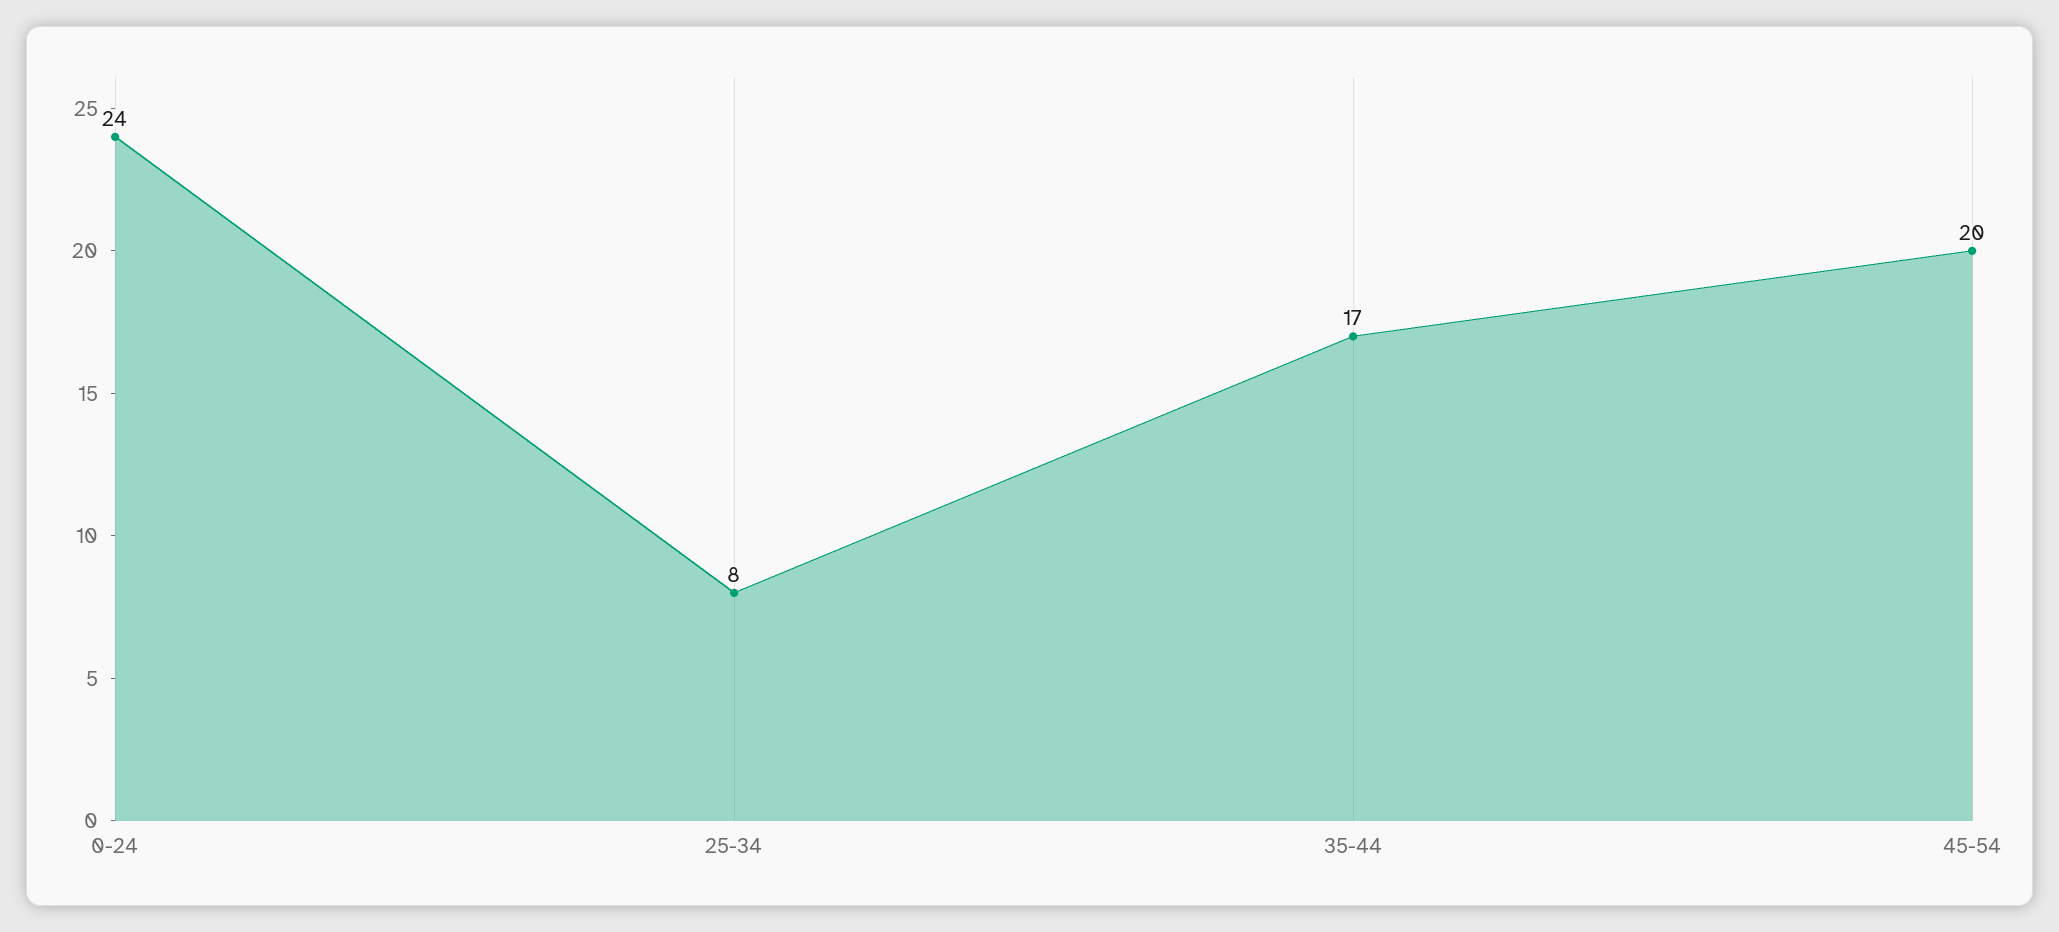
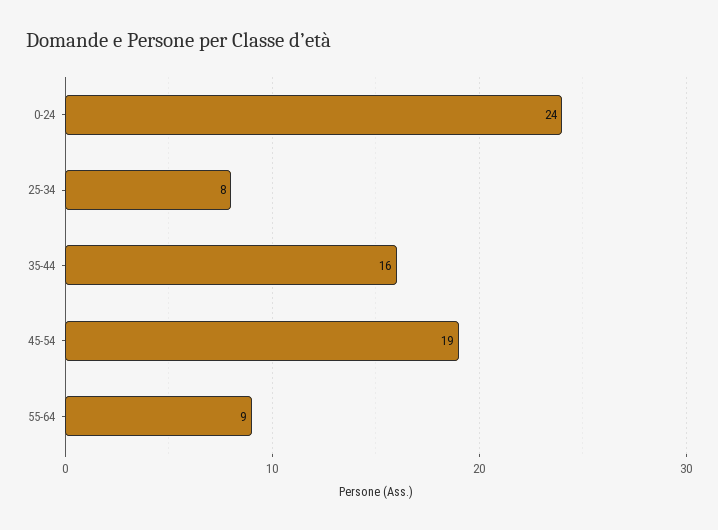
35-44: 17 -> 16
45-54: 20 -> 19
55-64: none -> 9

